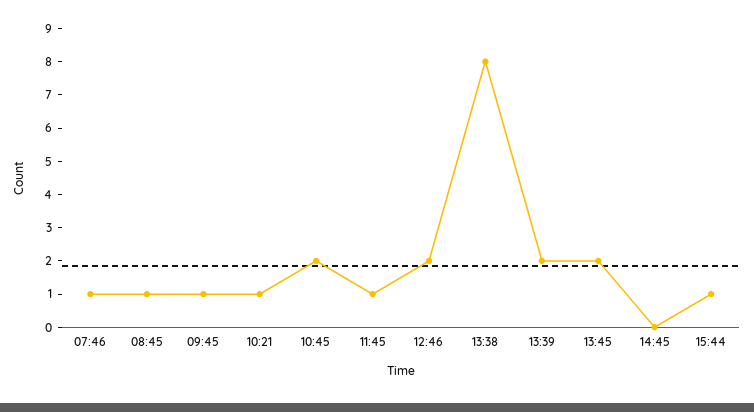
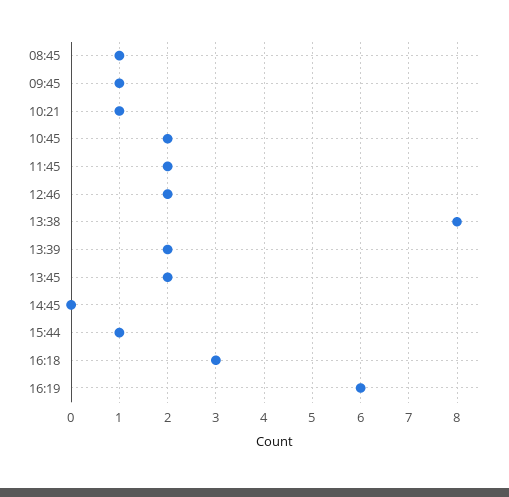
07:46: 1 -> none
11:45: 1 -> 2
16:18: none -> 3
16:19: none -> 6

